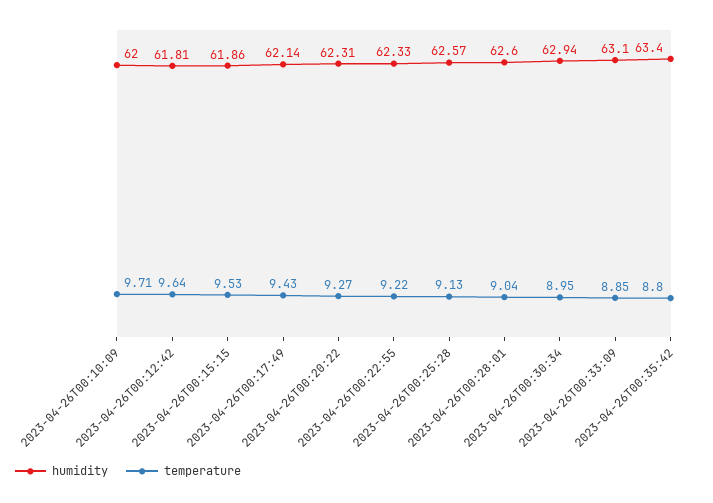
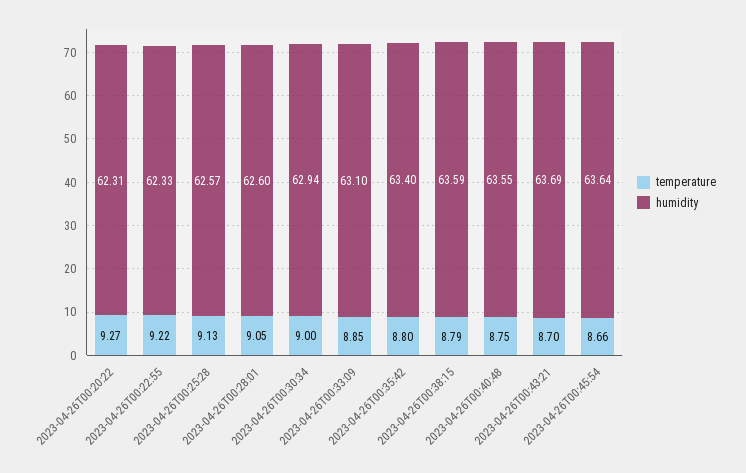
humidity, 2023-04-26T00:10:09: 62 -> none
temperature, 2023-04-26T00:10:09: 9.71 -> none
humidity, 2023-04-26T00:12:42: 61.81 -> none
temperature, 2023-04-26T00:12:42: 9.64 -> none
humidity, 2023-04-26T00:15:15: 61.86 -> none
temperature, 2023-04-26T00:15:15: 9.53 -> none
humidity, 2023-04-26T00:17:49: 62.14 -> none
temperature, 2023-04-26T00:17:49: 9.43 -> none
temperature, 2023-04-26T00:28:01: 9.04 -> 9.05
temperature, 2023-04-26T00:30:34: 8.95 -> 9
temperature, 2023-04-26T00:38:15: none -> 8.79
humidity, 2023-04-26T00:38:15: none -> 63.59
temperature, 2023-04-26T00:40:48: none -> 8.75
humidity, 2023-04-26T00:40:48: none -> 63.55
temperature, 2023-04-26T00:43:21: none -> 8.7
humidity, 2023-04-26T00:43:21: none -> 63.69
temperature, 2023-04-26T00:45:54: none -> 8.66
humidity, 2023-04-26T00:45:54: none -> 63.64

